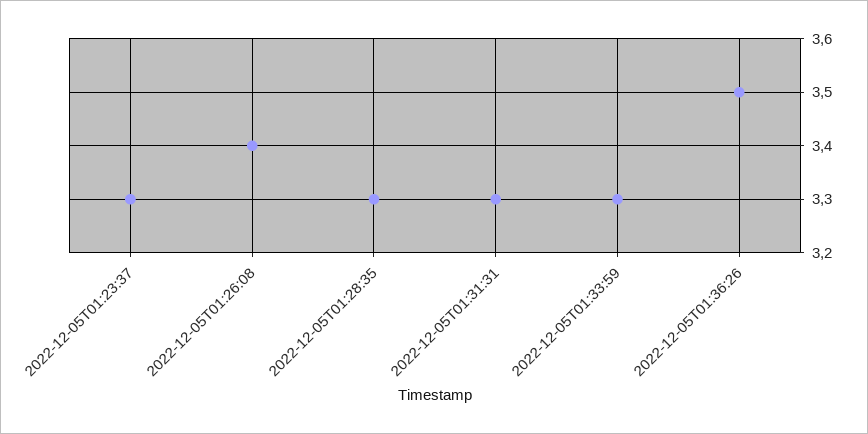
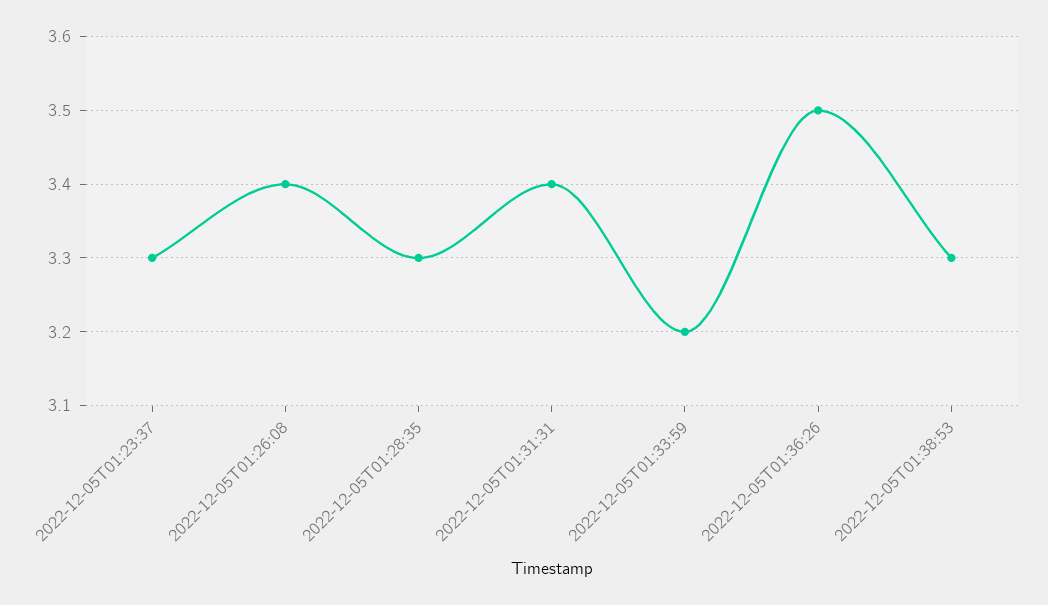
2022-12-05T01:31:31: 3.3 -> 3.4
2022-12-05T01:33:59: 3.3 -> 3.2
2022-12-05T01:38:53: none -> 3.3

